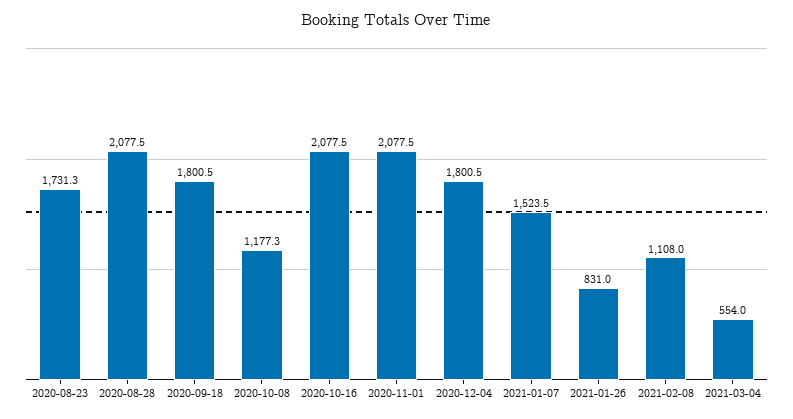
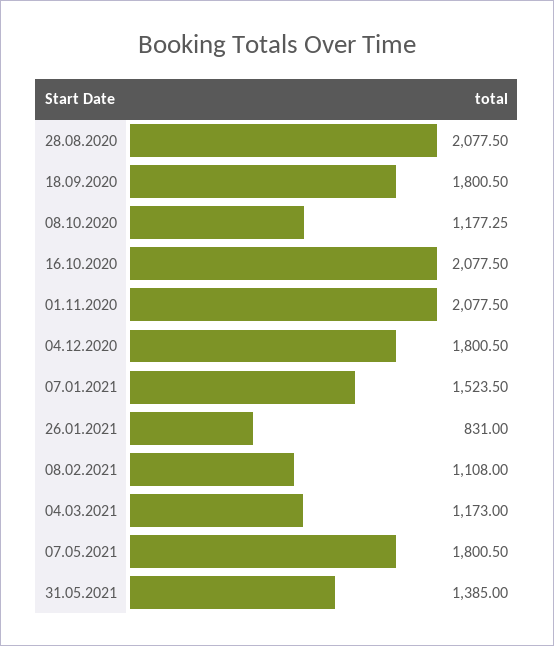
2020-08-23: 1731.3 -> none
2021-03-04: 554 -> 1173
07.05.2021: none -> 1800.5
31.05.2021: none -> 1385

